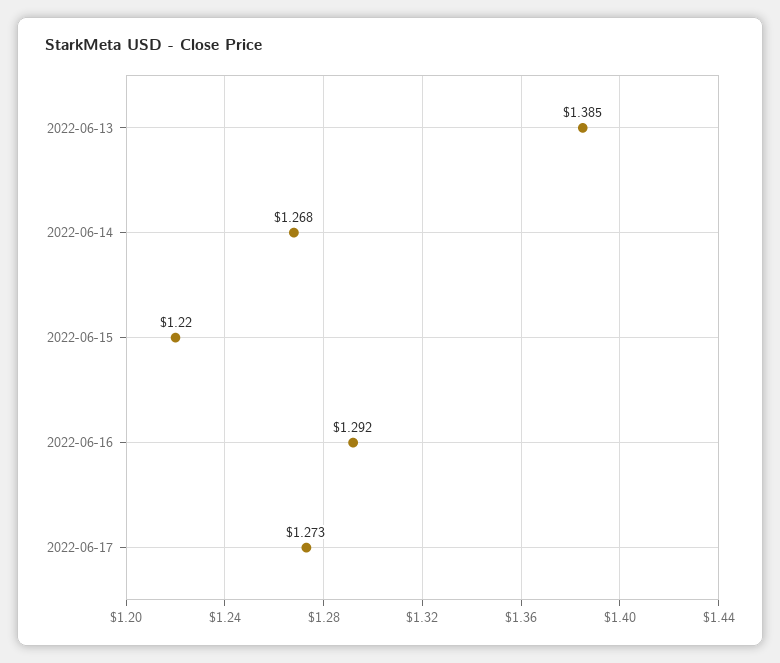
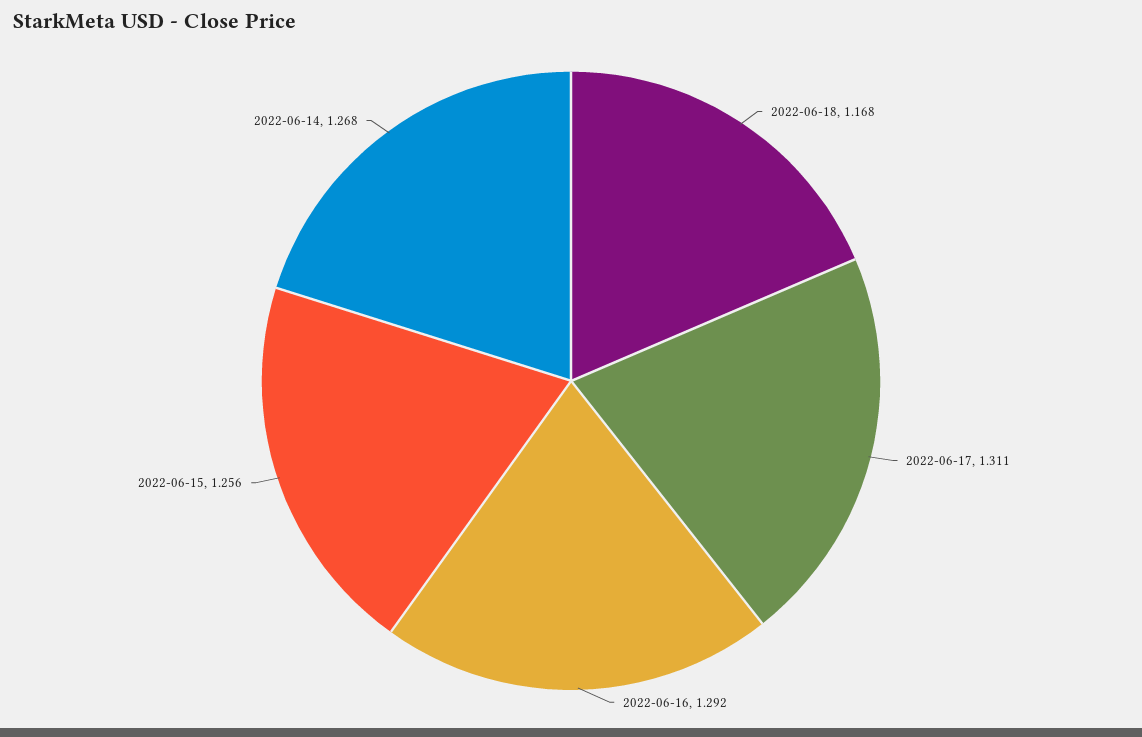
2022-06-13: 1.385 -> none
2022-06-15: 1.22 -> 1.256
2022-06-17: 1.273 -> 1.311
2022-06-18: none -> 1.168

